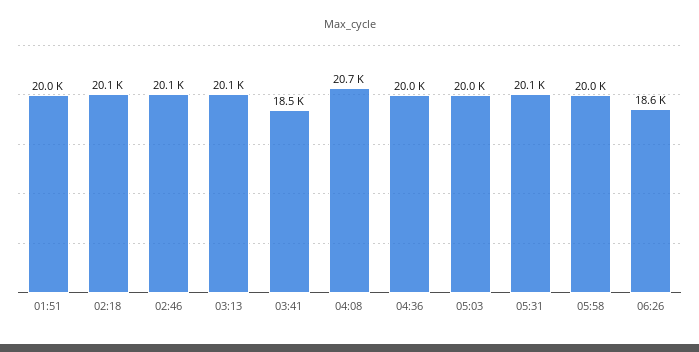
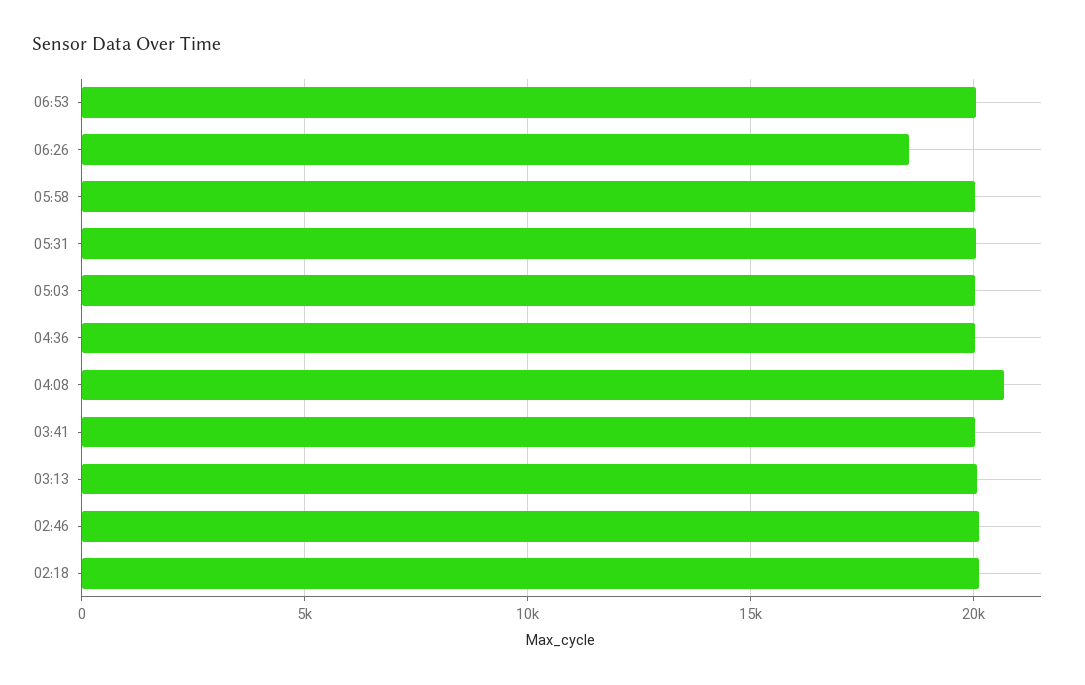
01:51: 20000 -> none
03:41: 18500 -> 20000
06:53: none -> 20000

